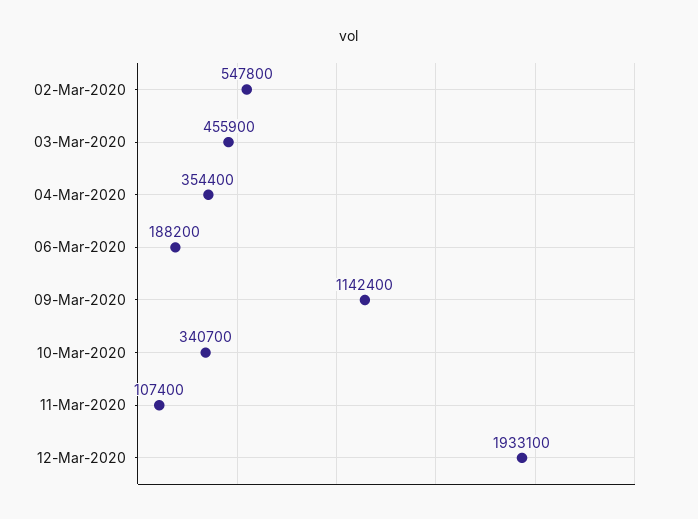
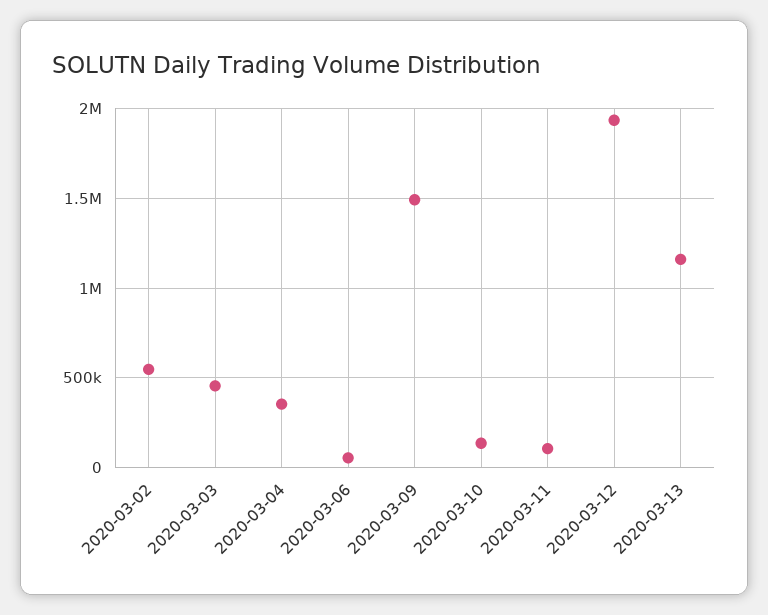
06-Mar-2020: 188200 -> 50000
09-Mar-2020: 1142400 -> 1500000
10-Mar-2020: 340700 -> 150000
2020-03-13: none -> 1150000

